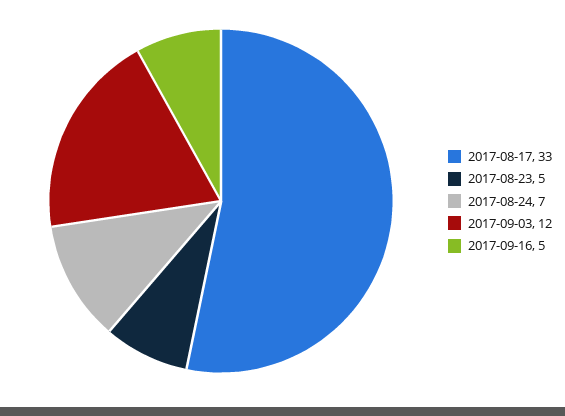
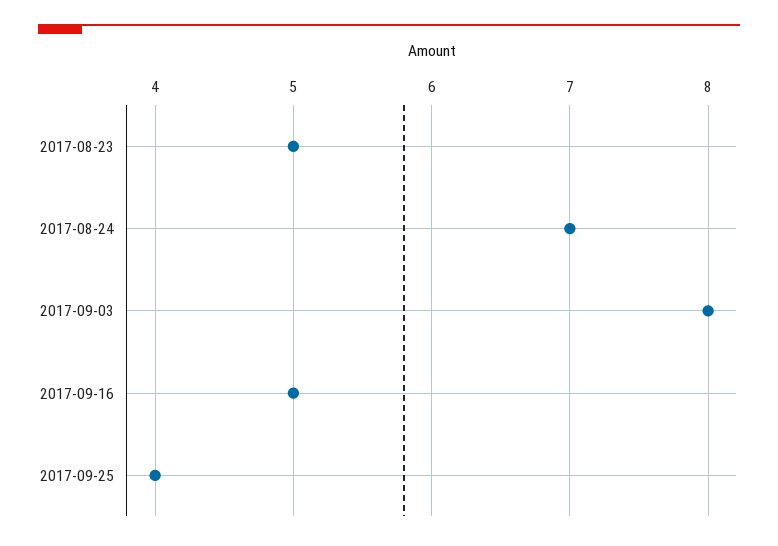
2017-08-17: 33 -> none
2017-09-03: 12 -> 8
2017-09-25: none -> 4

